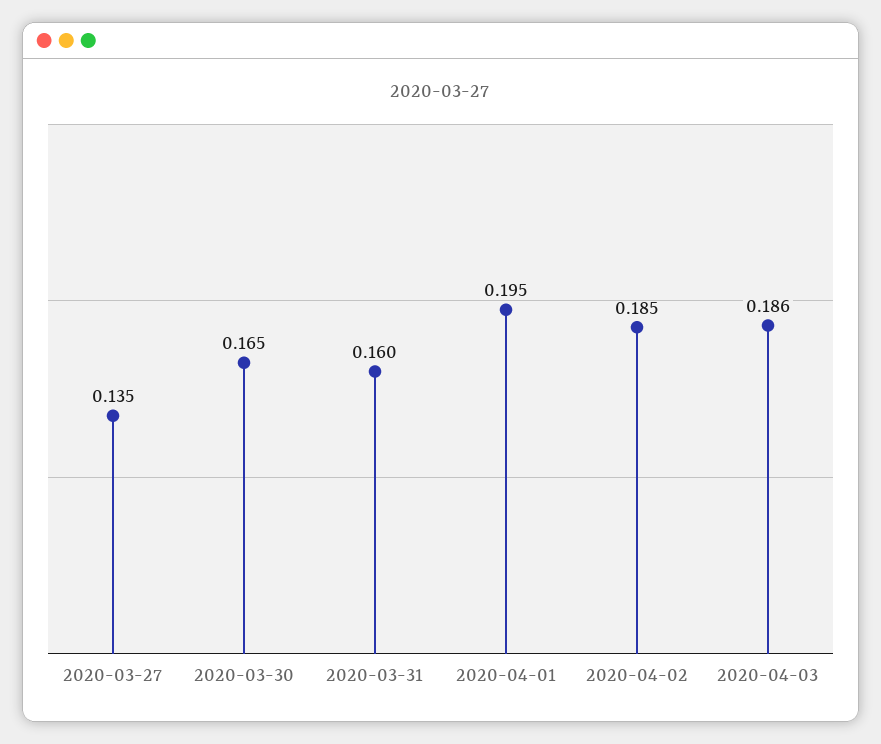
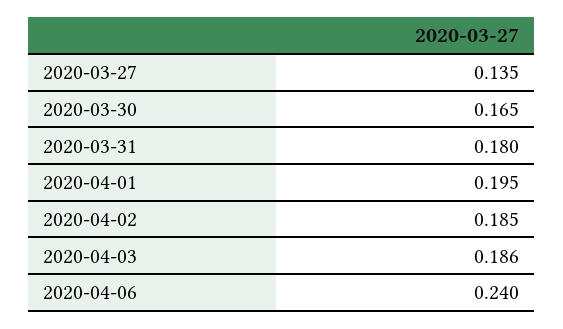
2020-03-31: 0.16 -> 0.18
2020-04-06: none -> 0.24

